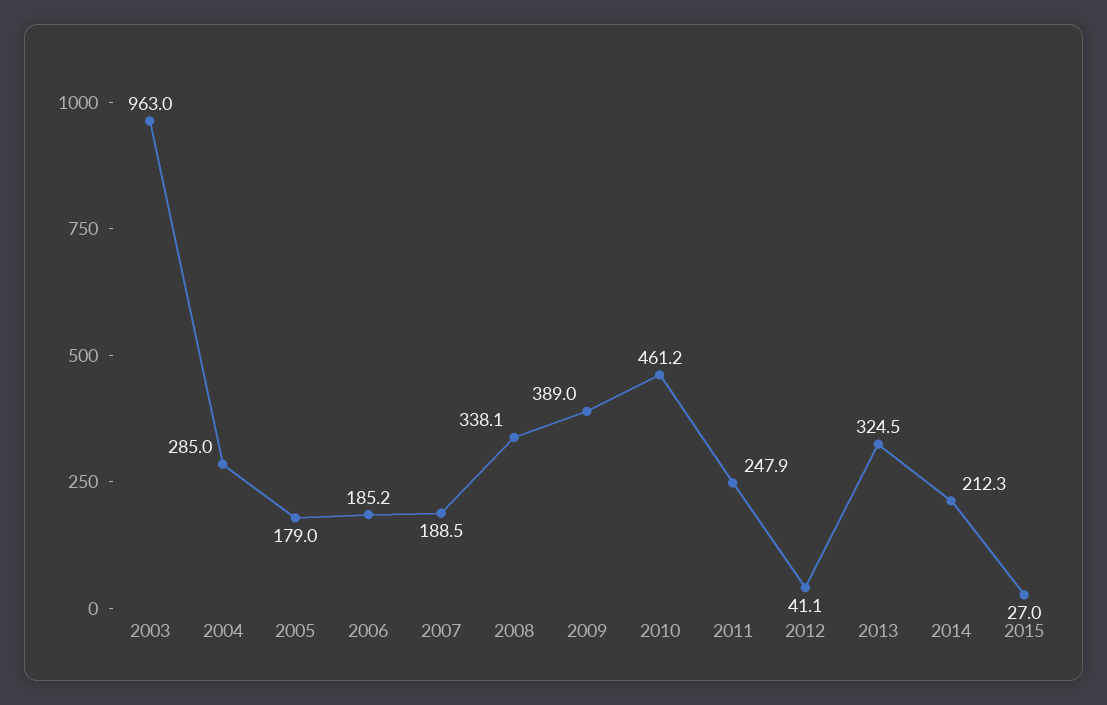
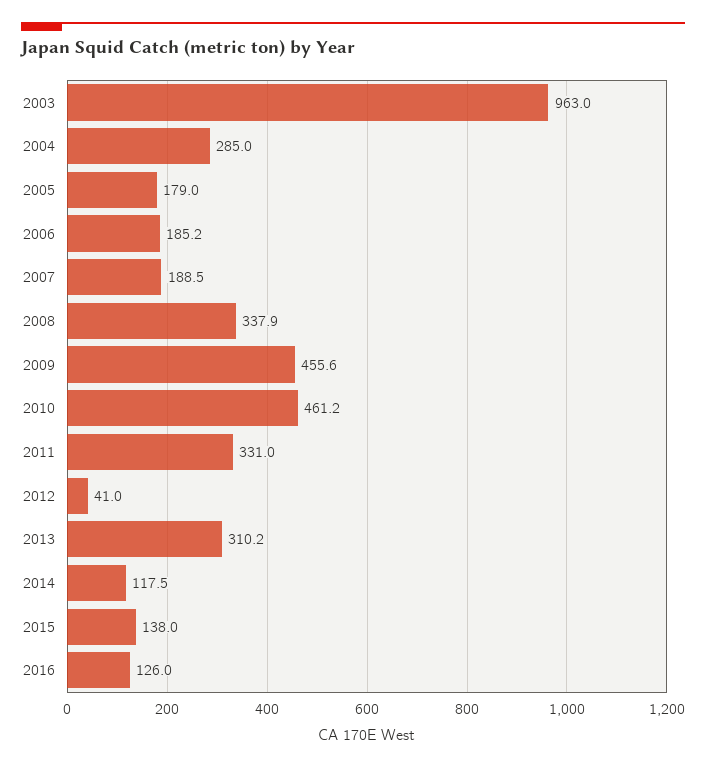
2008: 338.1 -> 337.9
2009: 389 -> 455.6
2011: 247.9 -> 331
2012: 41.1 -> 41
2013: 324.5 -> 310.2
2014: 212.3 -> 117.5
2015: 27 -> 138
2016: none -> 126

